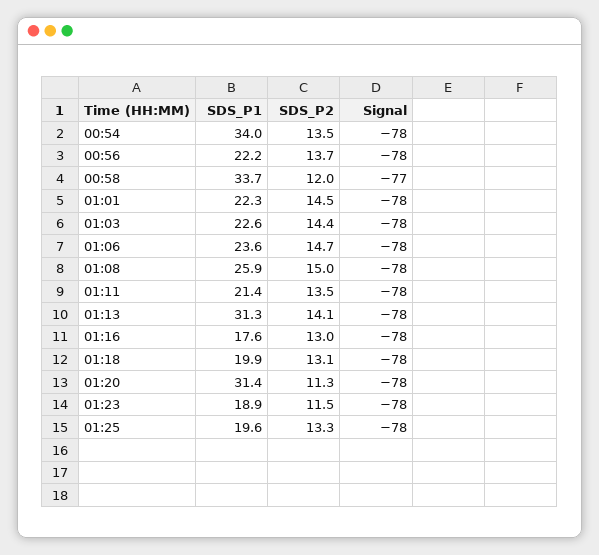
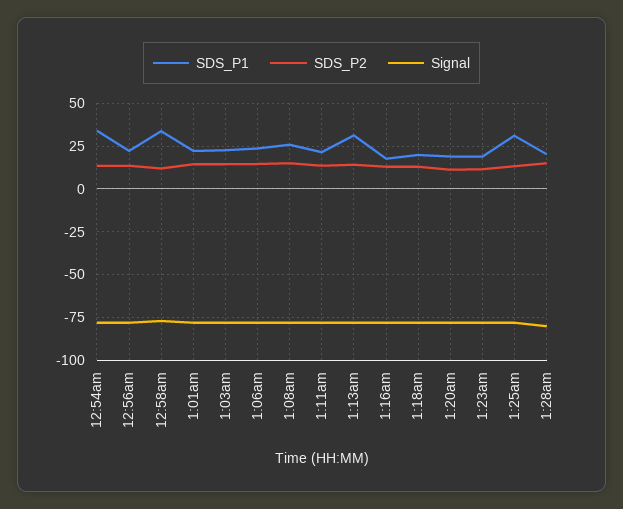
SDS_P1, 01:20: 31.4 -> 20
SDS_P1, 01:25: 19.6 -> 30
SDS_P1, 1:28am: none -> 20
SDS_P2, 1:28am: none -> 15
Signal, 1:28am: none -> -80

